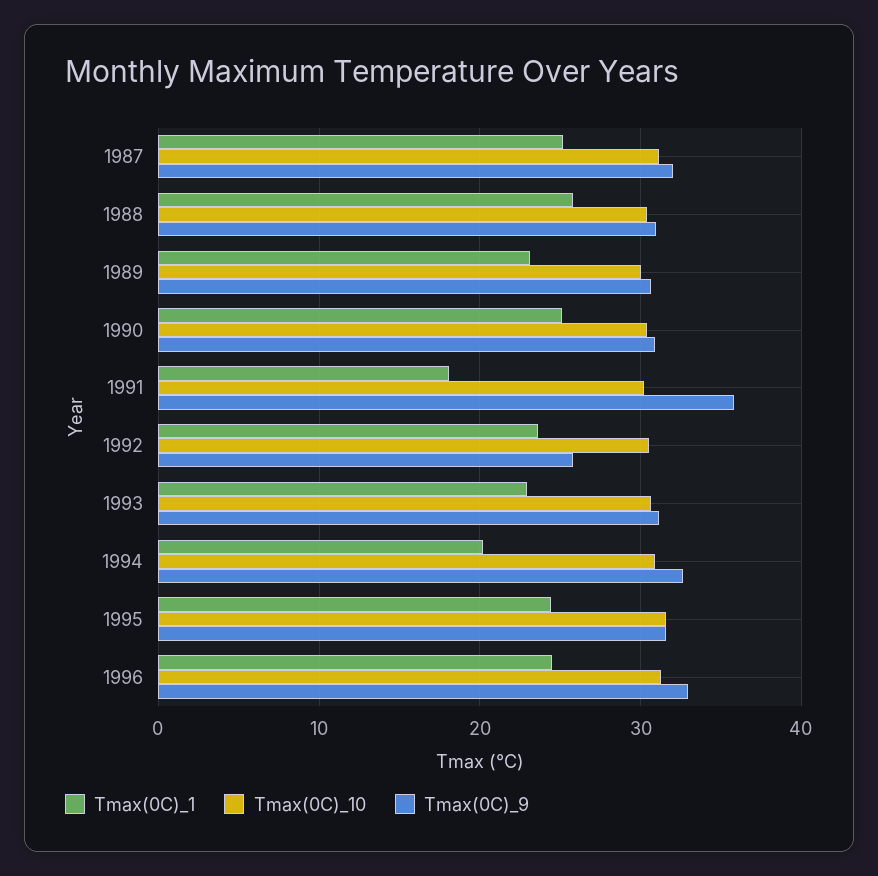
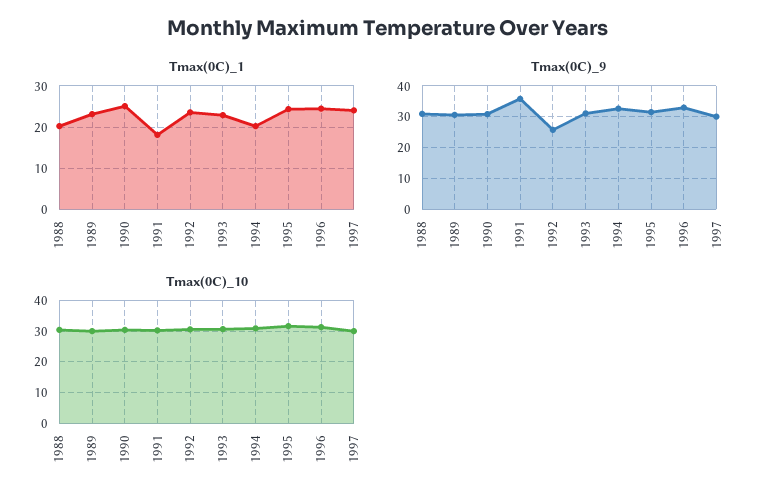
Tmax(0C)_1, 1987: 25 -> none
Tmax(0C)_10, 1987: 31 -> none
Tmax(0C)_9, 1987: 32 -> none
Tmax(0C)_1, 1988: 26 -> 20
Tmax(0C)_1, 1997: none -> 24
Tmax(0C)_9, 1997: none -> 30
Tmax(0C)_10, 1997: none -> 30

